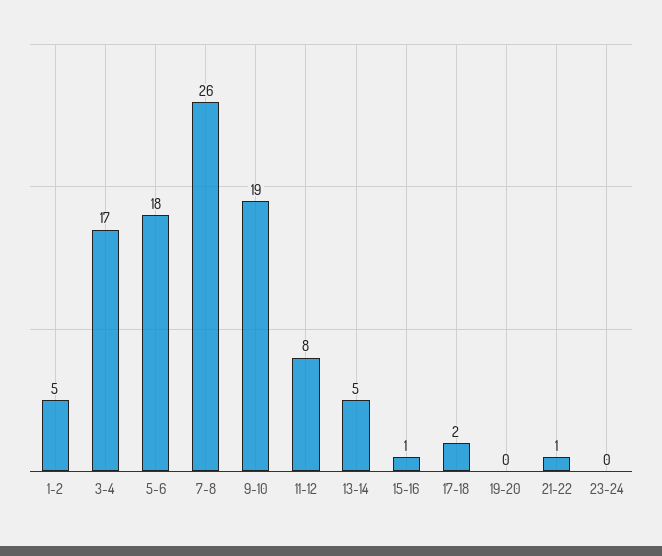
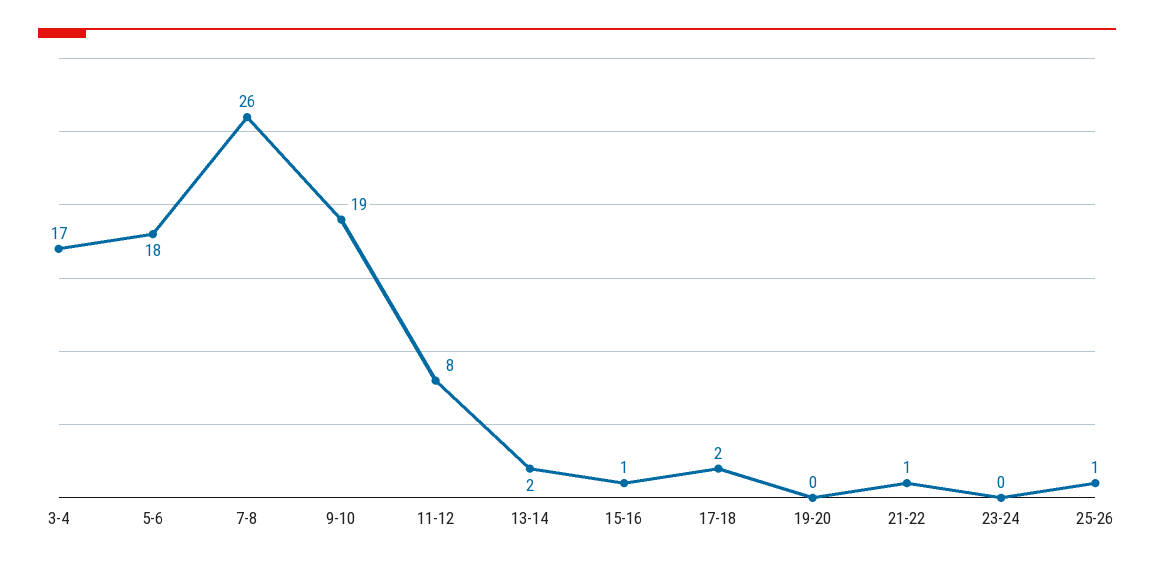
1-2: 5 -> none
13-14: 5 -> 2
25-26: none -> 1

